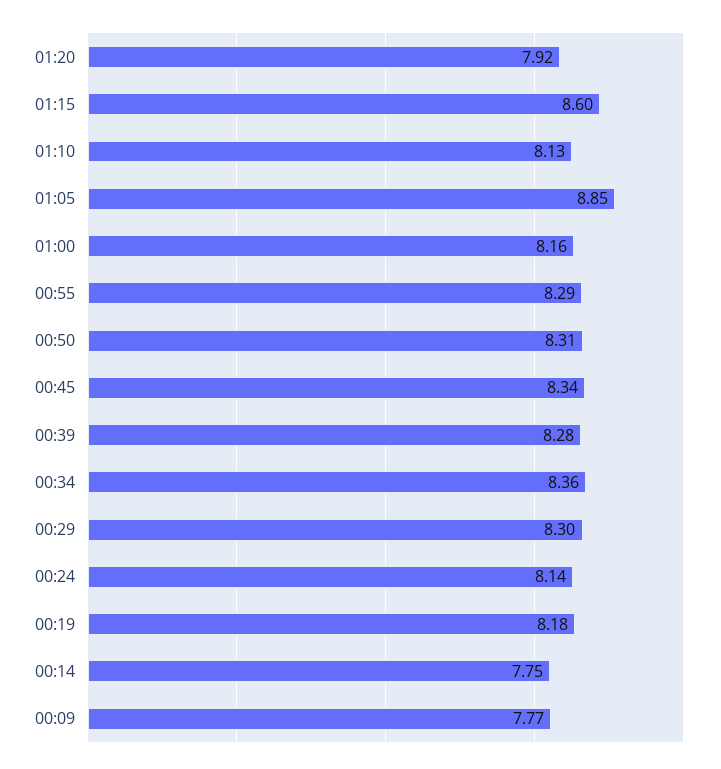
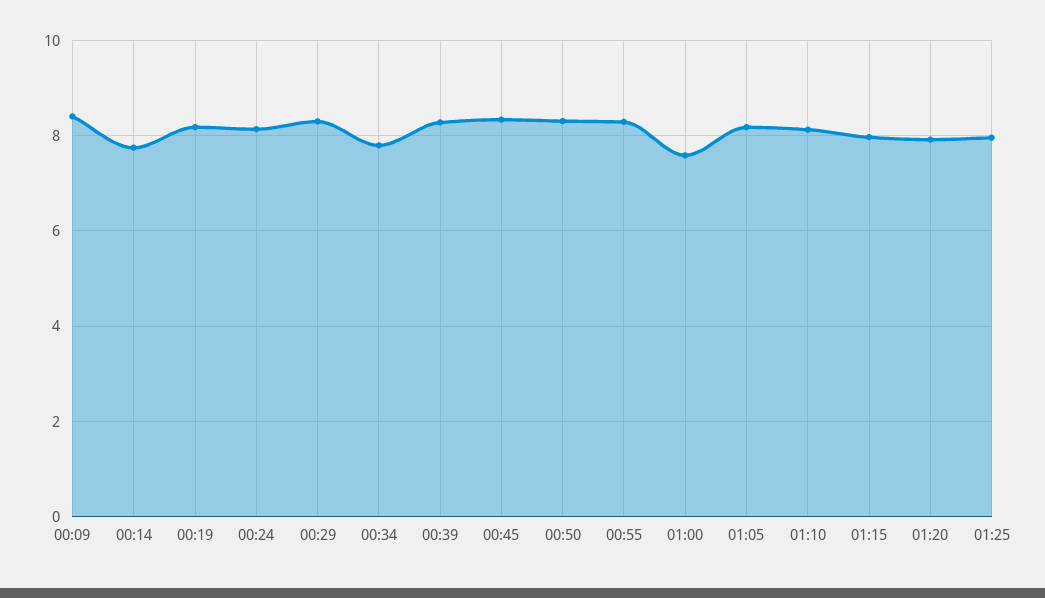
01:15: 8.6 -> 8
01:05: 8.85 -> 8.2
01:00: 8.16 -> 7.6
00:34: 8.36 -> 7.8
00:09: 7.77 -> 8.4
01:25: none -> 8

